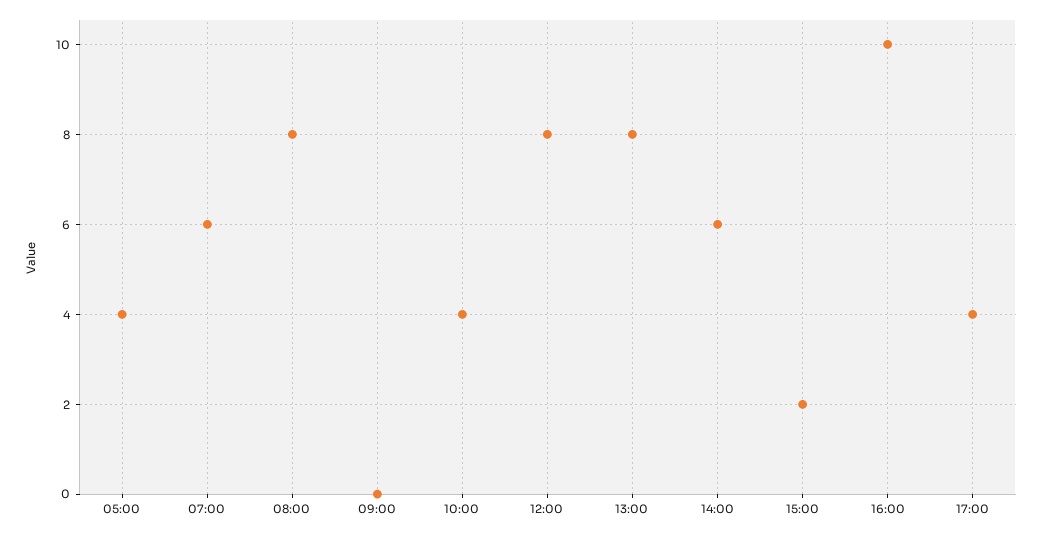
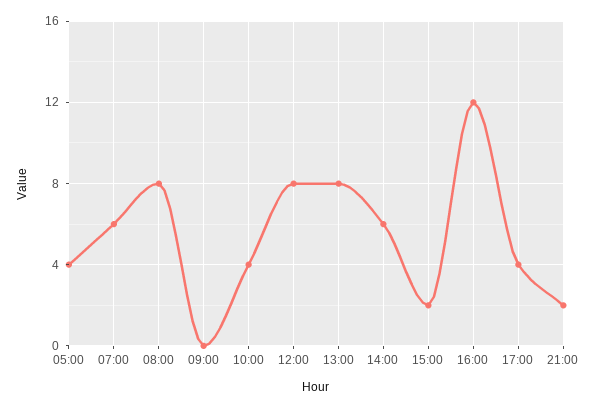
16:00: 10 -> 12
21:00: none -> 2

